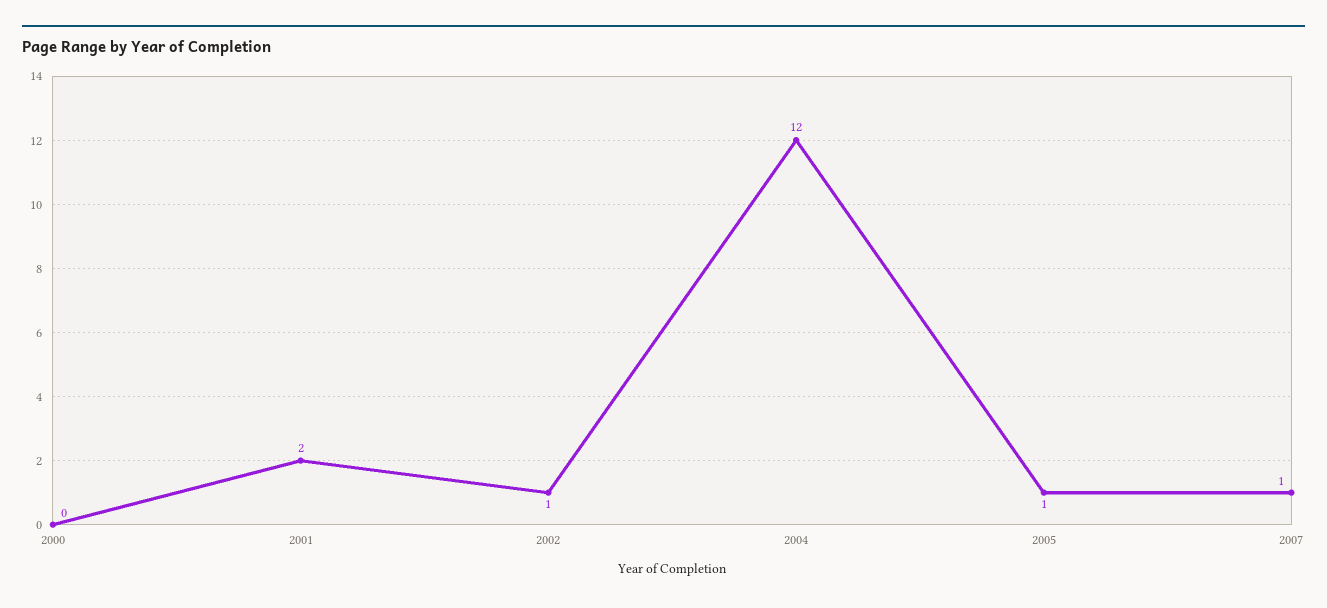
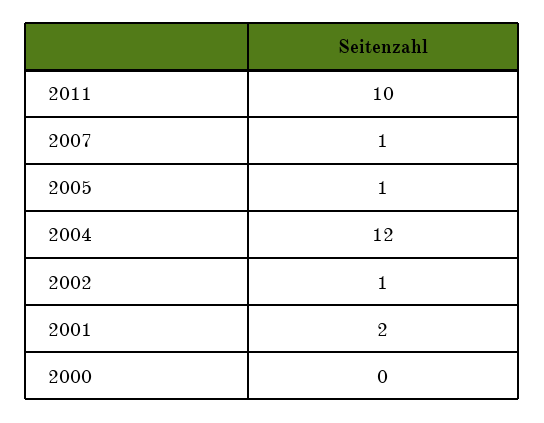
2011: none -> 10

